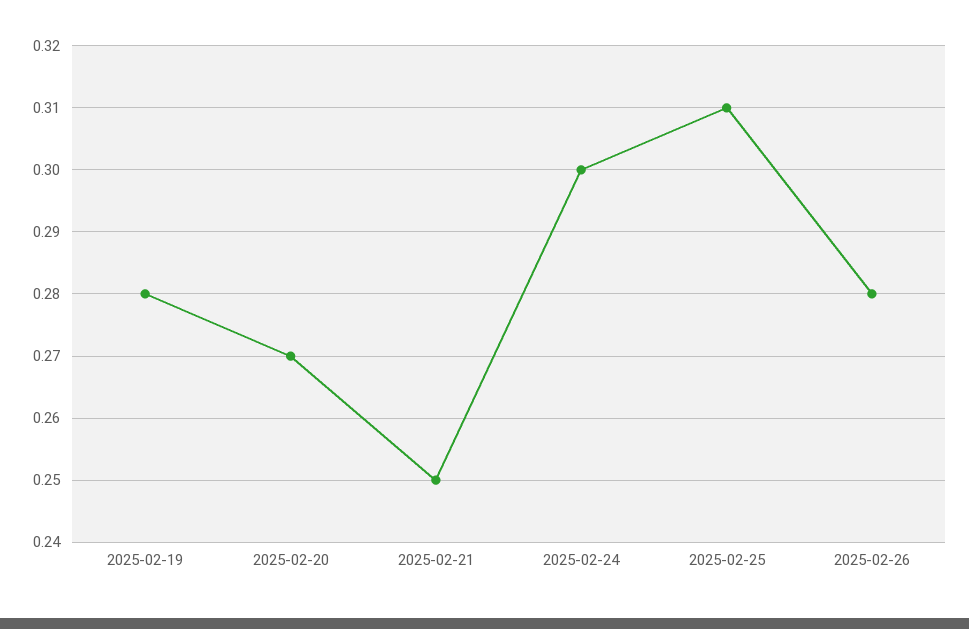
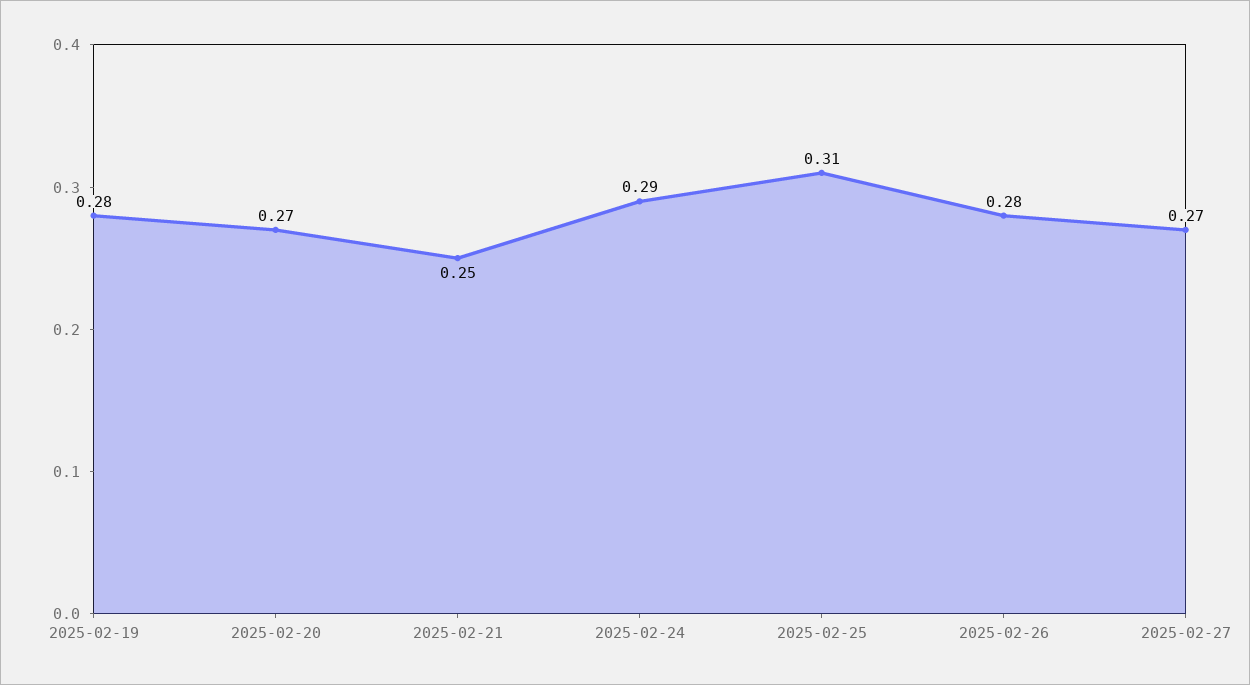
2025-02-24: 0.3 -> 0.29
2025-02-27: none -> 0.27

